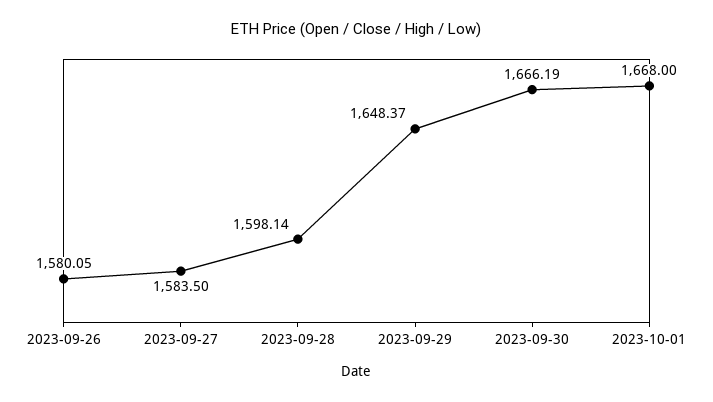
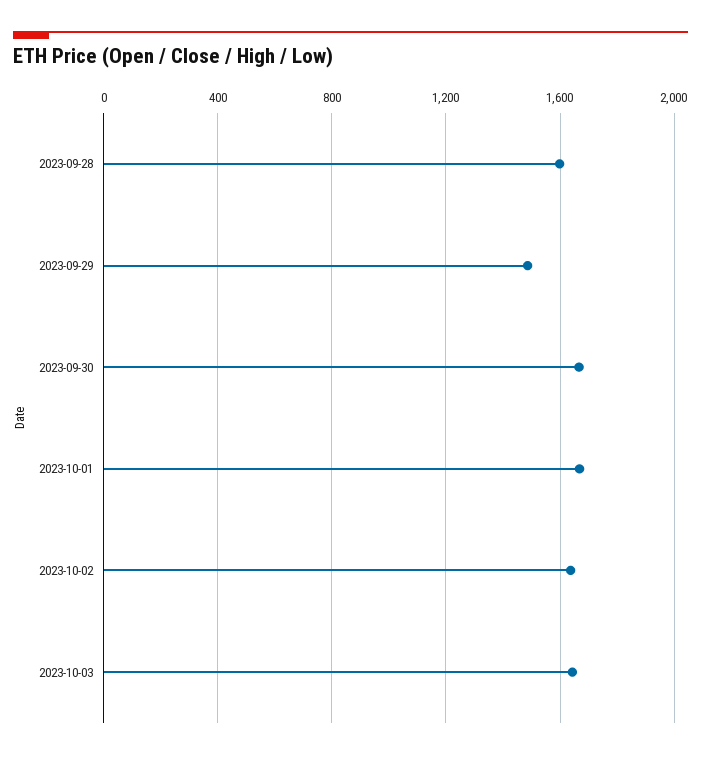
2023-09-26: 1580.05 -> none
2023-09-27: 1583.5 -> none
2023-09-29: 1648.37 -> 1500
2023-10-02: none -> 1650
2023-10-03: none -> 1650

